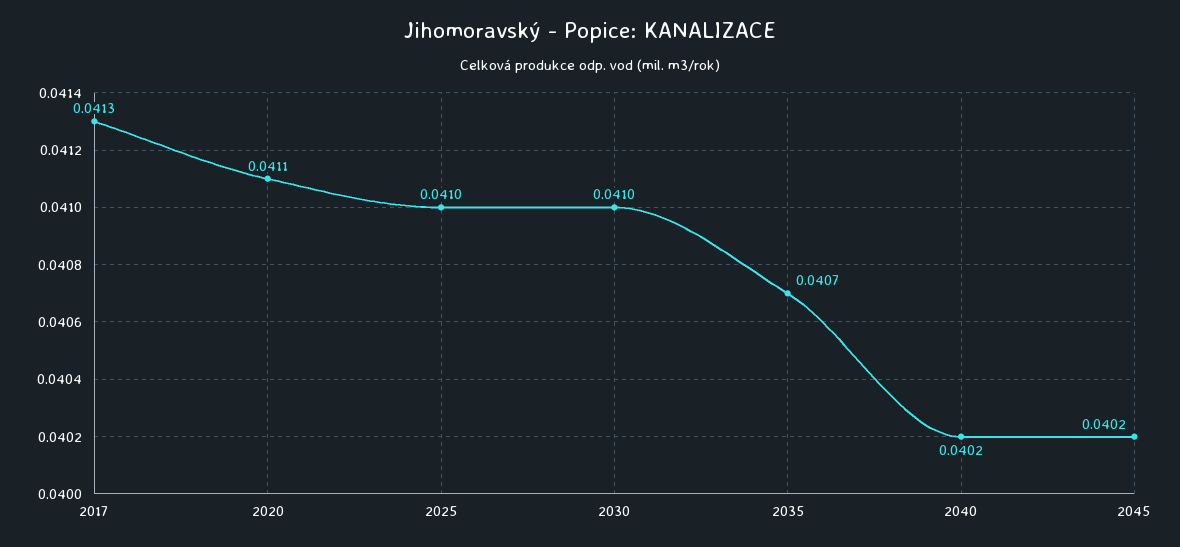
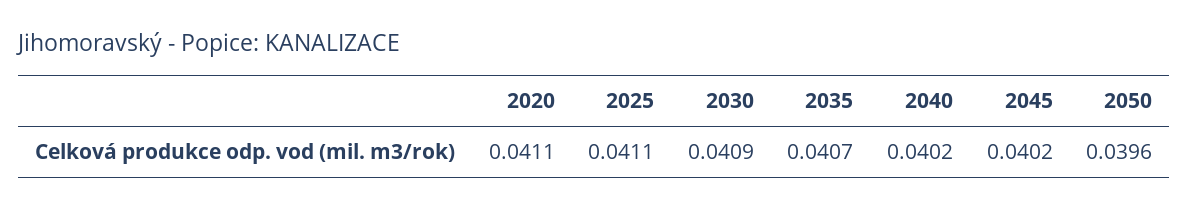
2017: 0.0413 -> none
2025: 0.041 -> 0.0411
2030: 0.041 -> 0.0409
2050: none -> 0.0396

